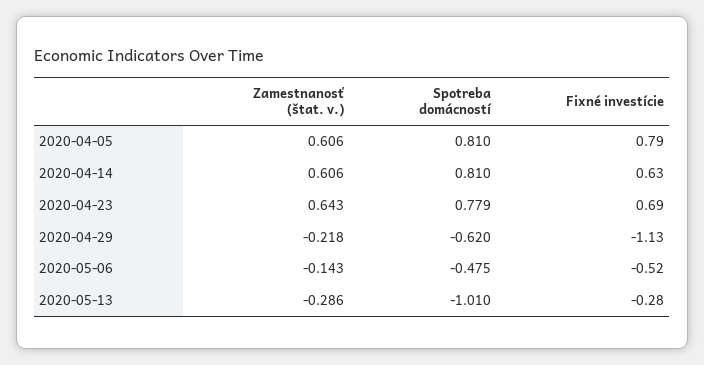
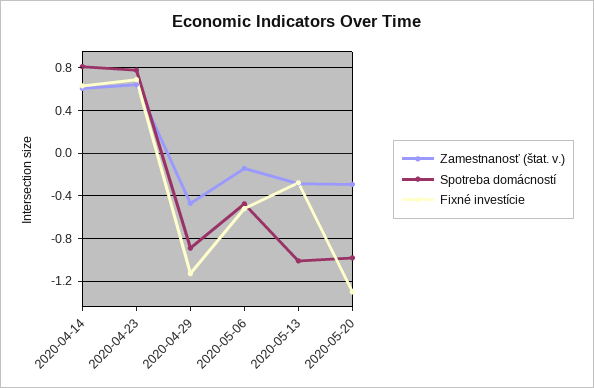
Zamestnanosť (štat. v.), 2020-04-05: 0.606 -> none
Spotreba domácností, 2020-04-05: 0.81 -> none
Fixné investície, 2020-04-05: 0.79 -> none
Zamestnanosť (štat. v.), 2020-04-29: -0.218 -> -0.5
Spotreba domácností, 2020-04-29: -0.62 -> -0.9
Zamestnanosť (štat. v.), 2020-05-20: none -> -0.3
Spotreba domácností, 2020-05-20: none -> -1
Fixné investície, 2020-05-20: none -> -1.3

